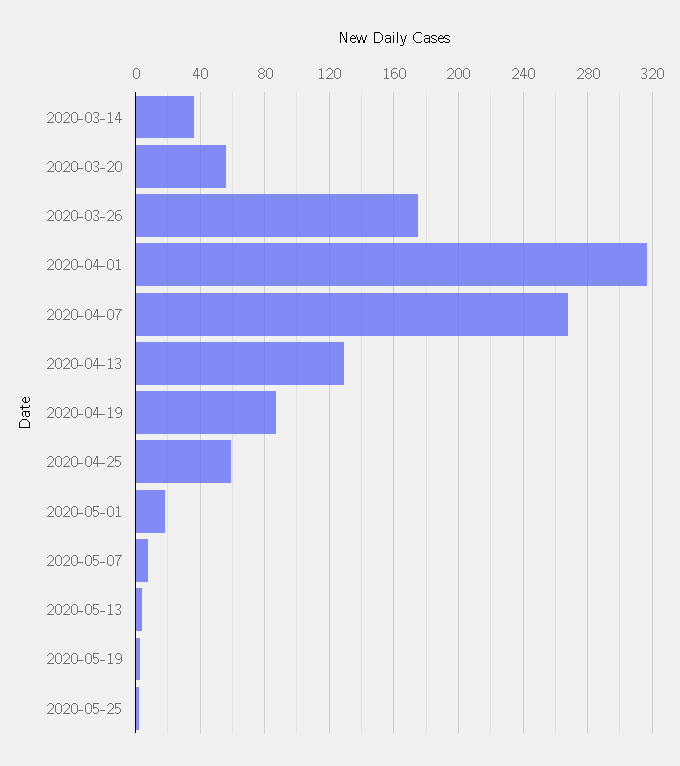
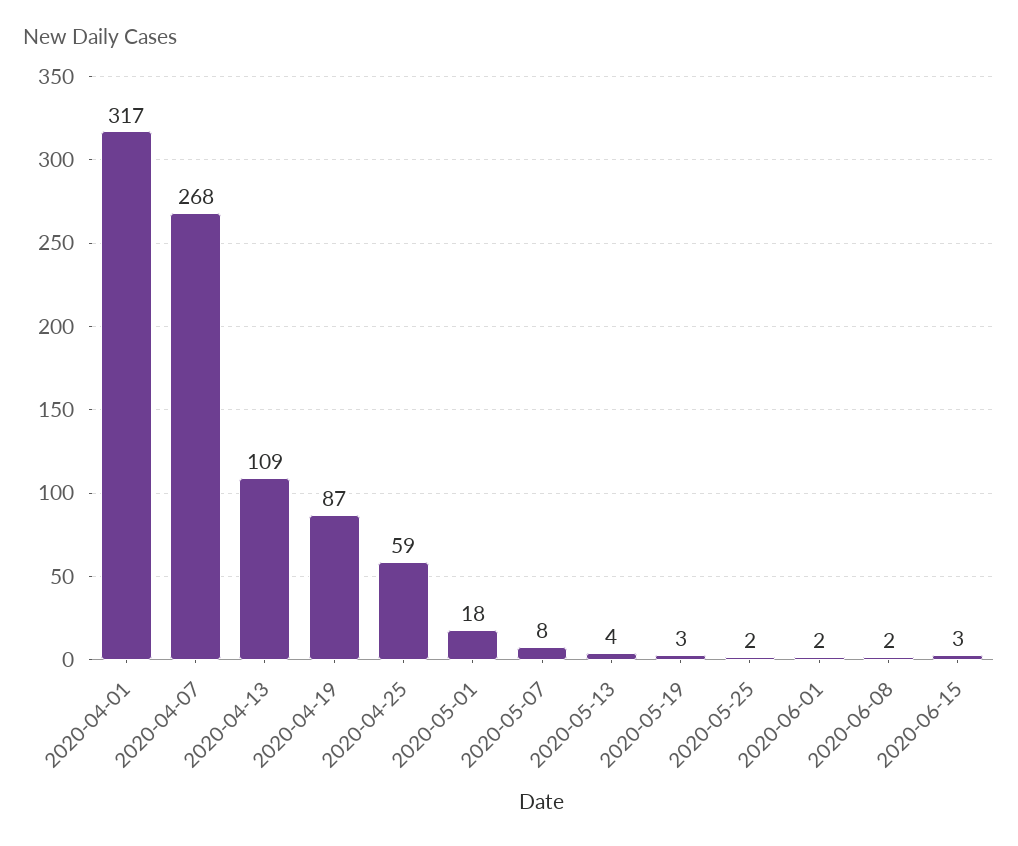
2020-03-14: 35 -> none
2020-03-20: 55 -> none
2020-03-26: 175 -> none
2020-04-13: 130 -> 109
2020-06-01: none -> 2
2020-06-08: none -> 2
2020-06-15: none -> 3

